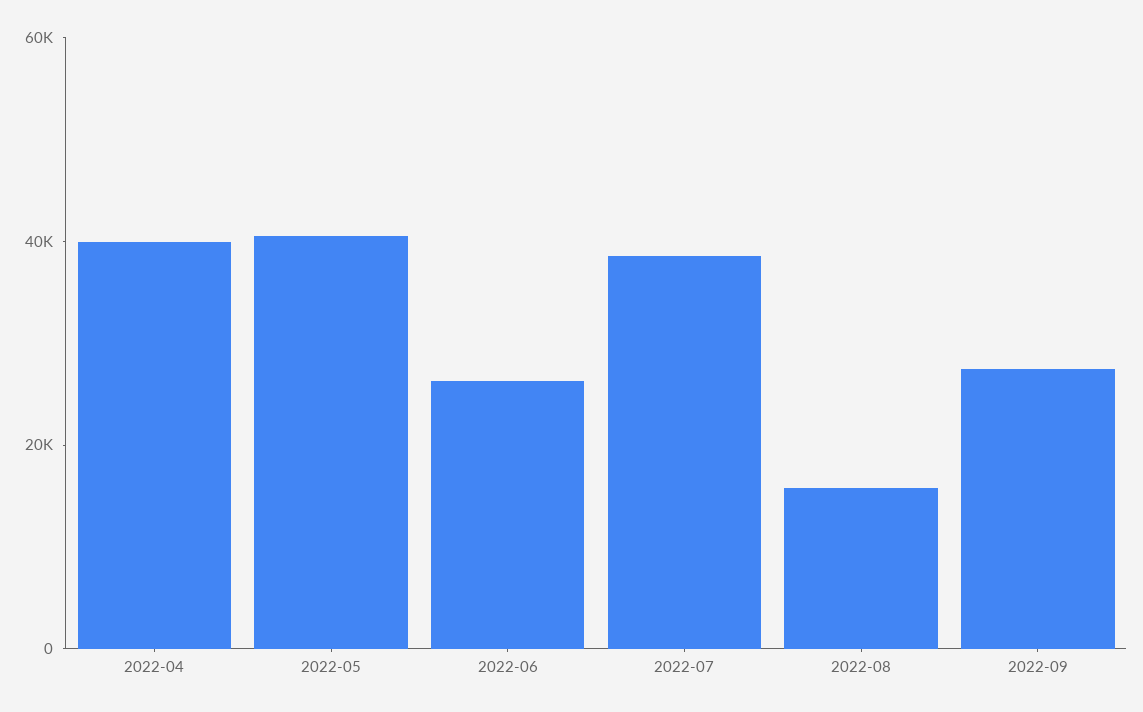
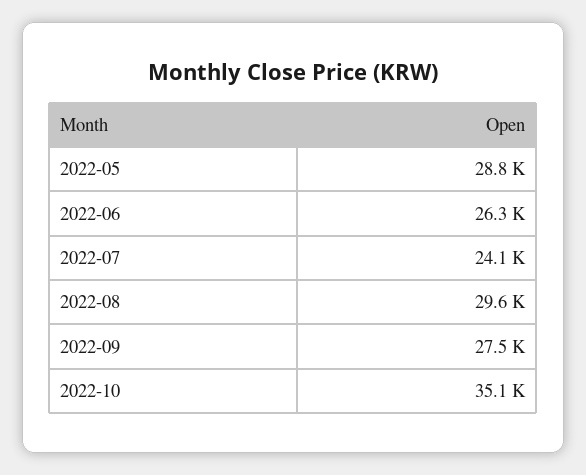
2022-04: 40000 -> none
2022-05: 40000 -> 28800
2022-07: 40000 -> 24100
2022-08: 15000 -> 29600
2022-10: none -> 35100

